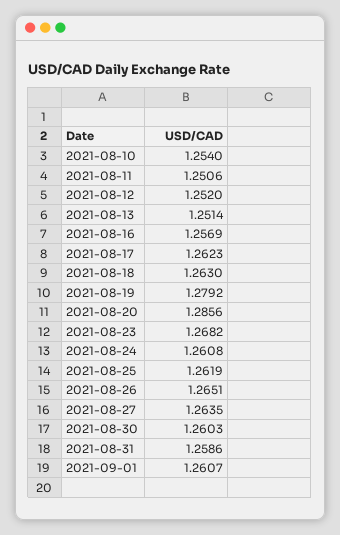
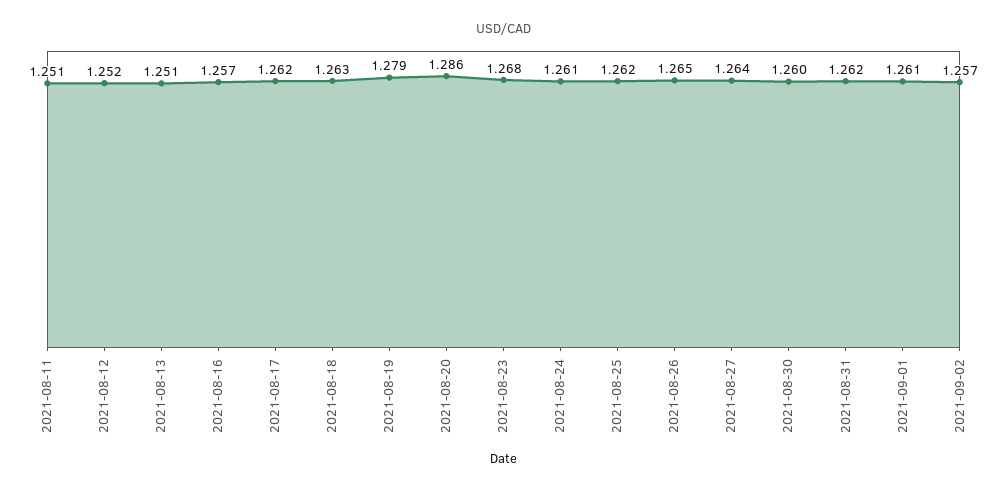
2021-08-10: 1.254 -> none
2021-08-31: 1.2586 -> 1.262
2021-09-02: none -> 1.257

